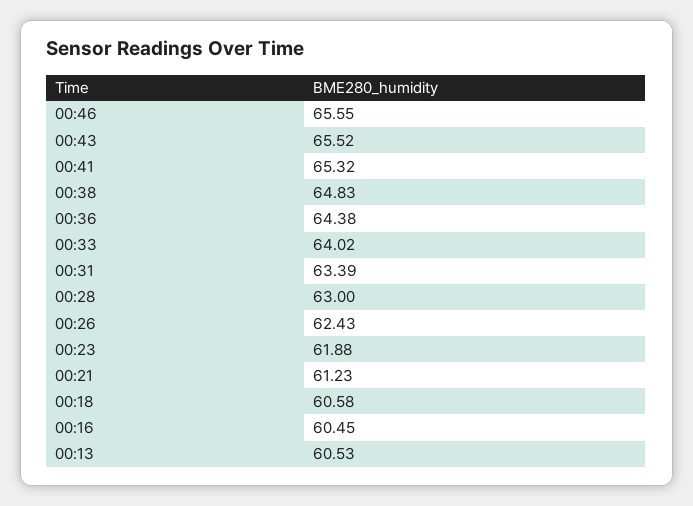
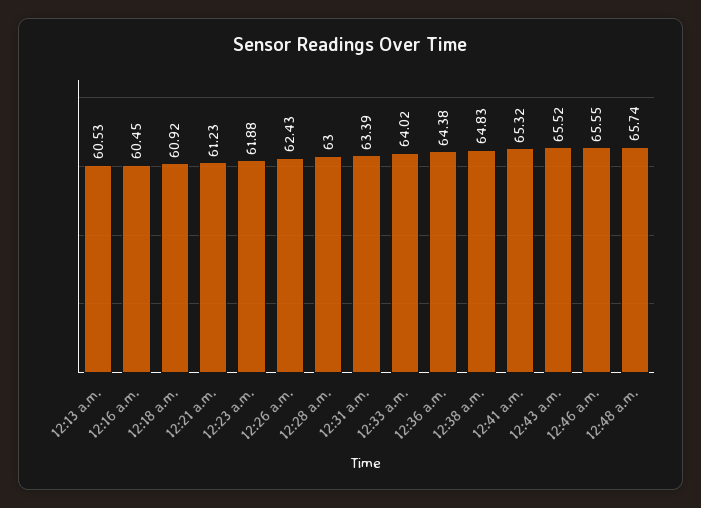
00:18: 60.58 -> 60.92
12:48 a.m.: none -> 65.74

